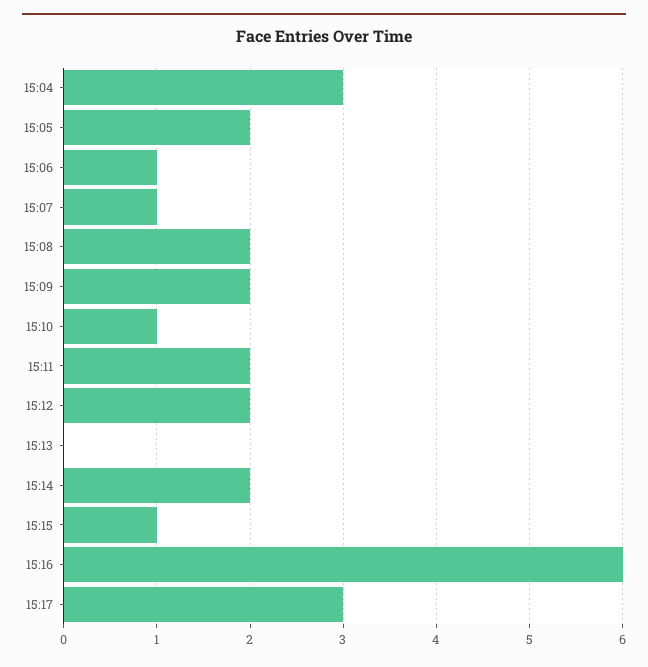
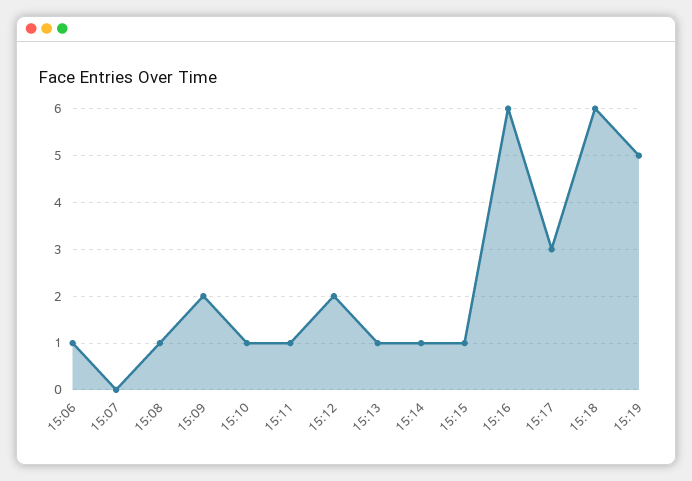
15:04: 3 -> none
15:05: 2 -> none
15:07: 1 -> 0
15:08: 2 -> 1
15:11: 2 -> 1
15:13: 0 -> 1
15:14: 2 -> 1
15:18: none -> 6
15:19: none -> 5

